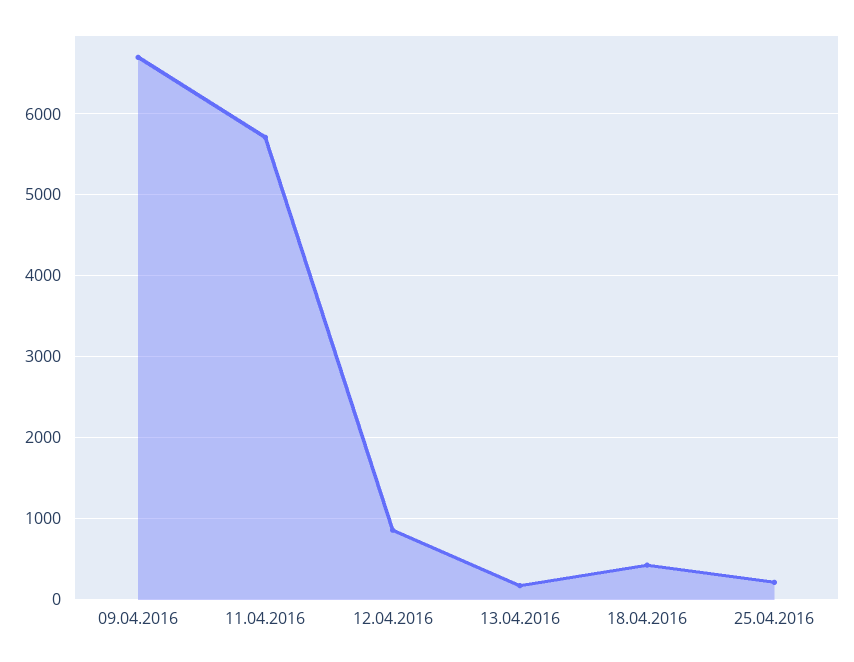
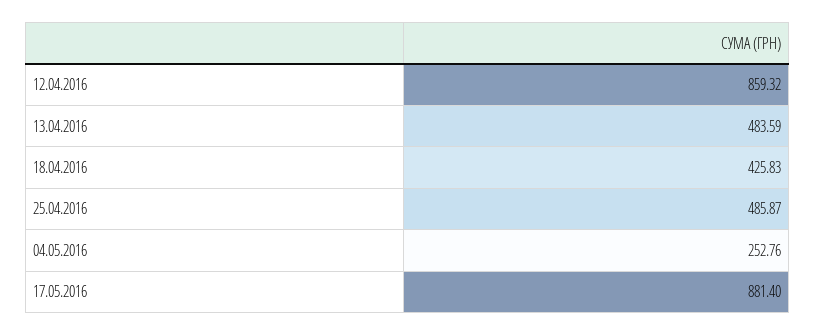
09.04.2016: 6700 -> none
11.04.2016: 5700 -> none
13.04.2016: 200 -> 483.59
25.04.2016: 200 -> 485.87
04.05.2016: none -> 252.76
17.05.2016: none -> 881.4

